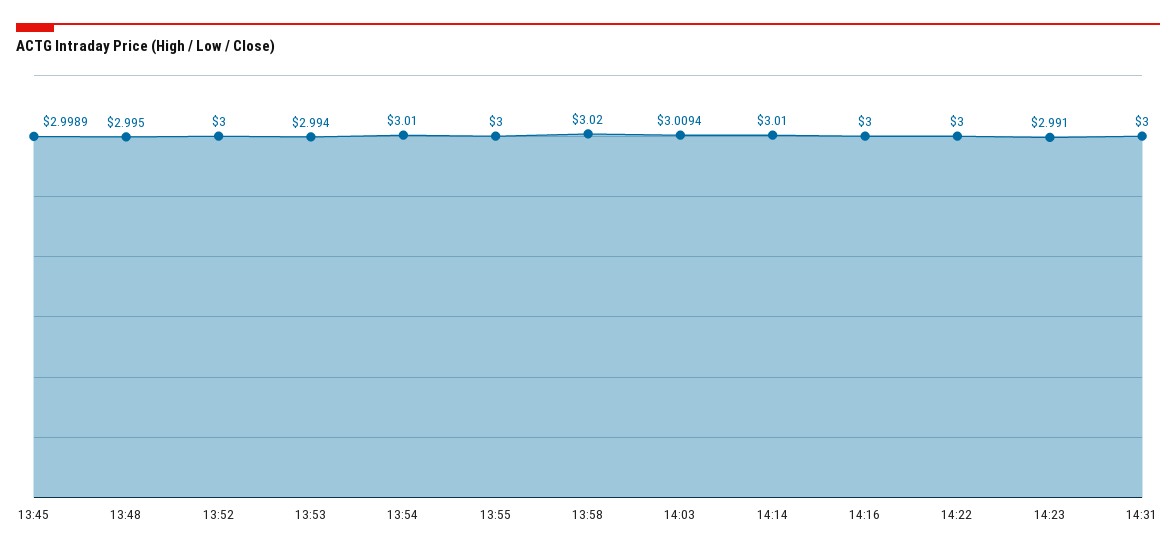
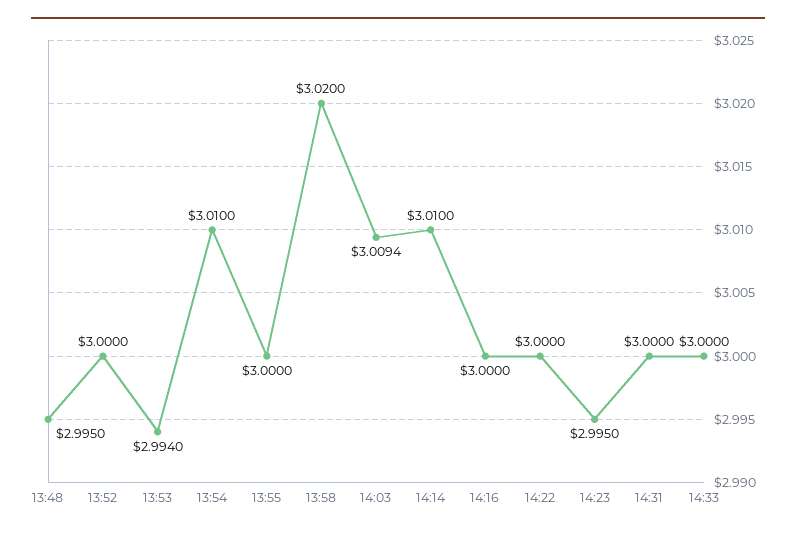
13:45: 2.9989 -> none
14:23: 2.991 -> 2.995
14:33: none -> 3

